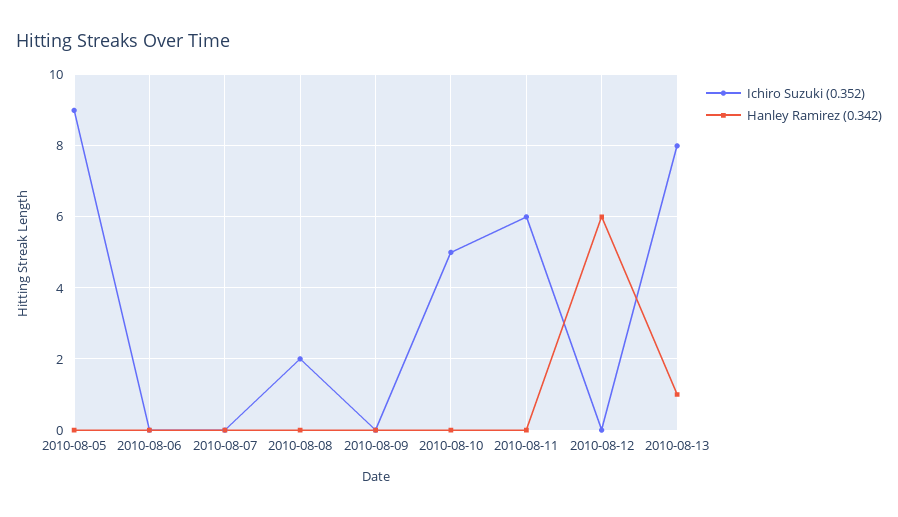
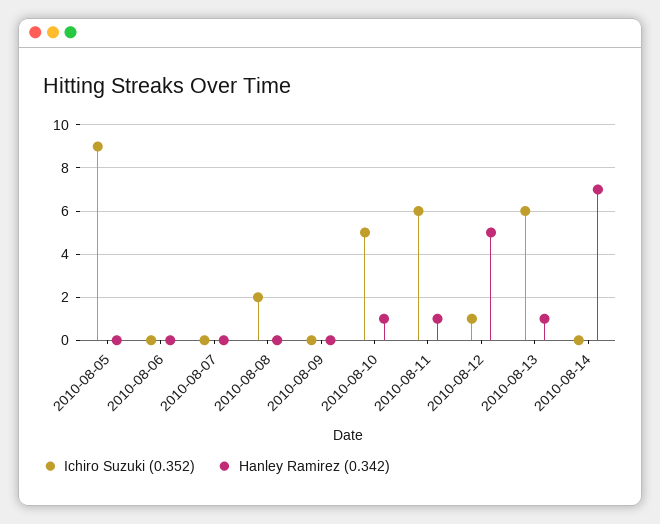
Hanley Ramirez (0.342), 2010-08-10: 0 -> 1
Hanley Ramirez (0.342), 2010-08-11: 0 -> 1
Ichiro Suzuki (0.352), 2010-08-12: 0 -> 1
Hanley Ramirez (0.342), 2010-08-12: 6 -> 5
Ichiro Suzuki (0.352), 2010-08-13: 8 -> 6
Ichiro Suzuki (0.352), 2010-08-14: none -> 0
Hanley Ramirez (0.342), 2010-08-14: none -> 7

